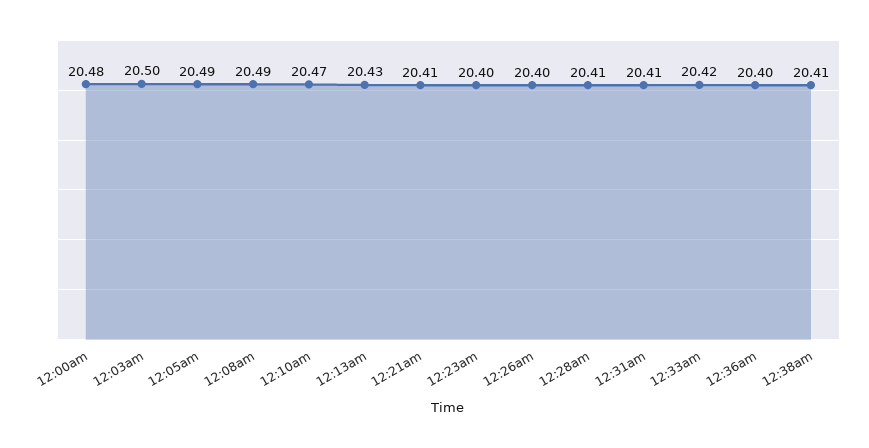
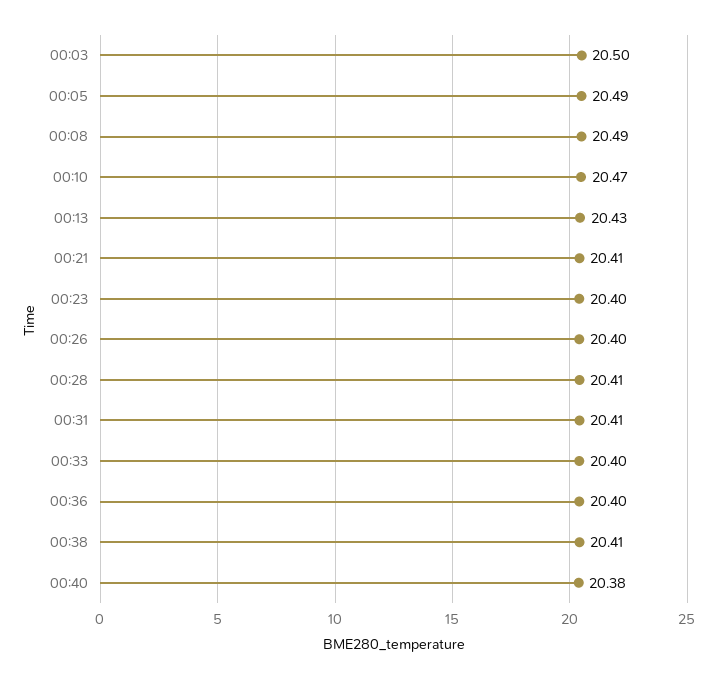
12:00am: 20.48 -> none
12:33am: 20.42 -> 20.4
00:40: none -> 20.38

